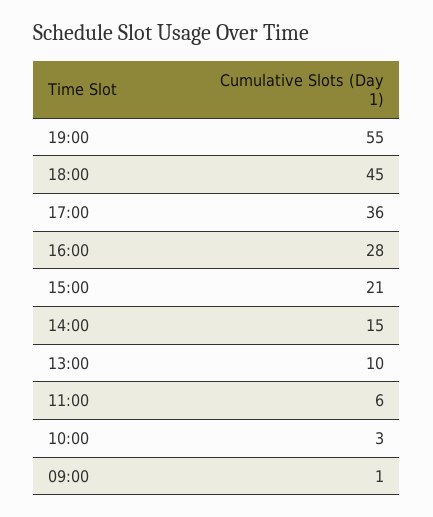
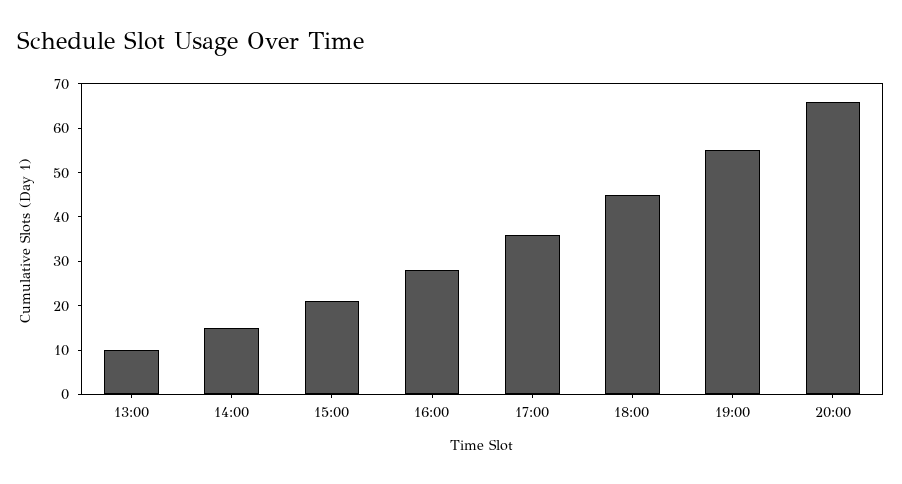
11:00: 6 -> none
10:00: 3 -> none
09:00: 1 -> none
20:00: none -> 65

